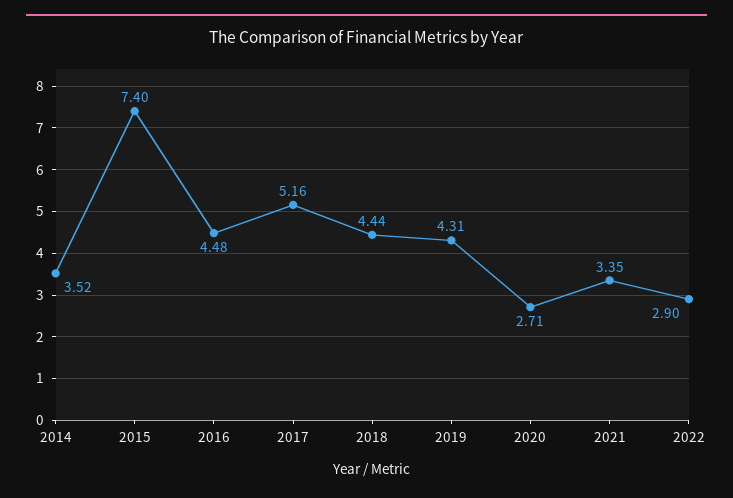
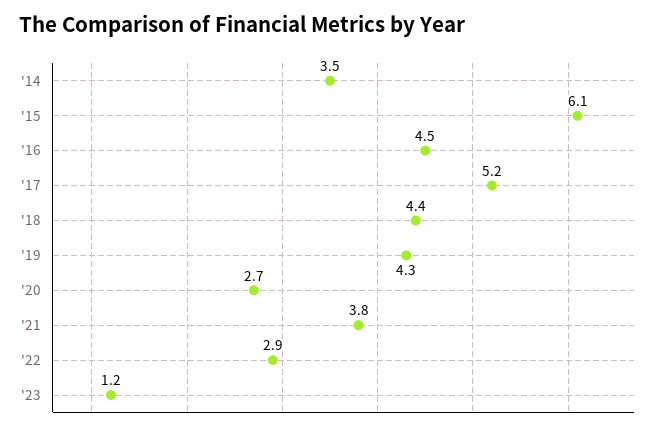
2015: 7.4 -> 6.1
2021: 3.35 -> 3.8
'23: none -> 1.2

